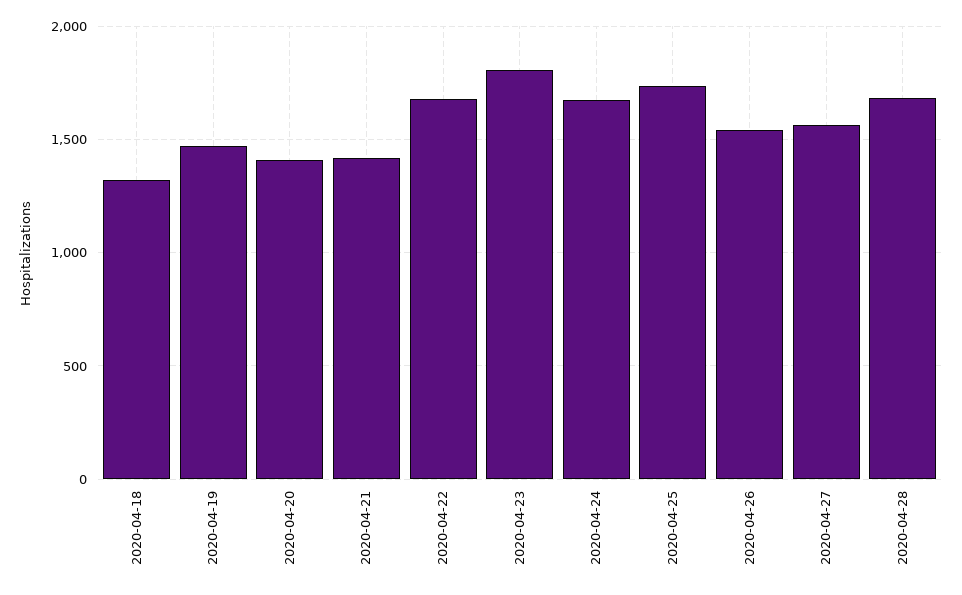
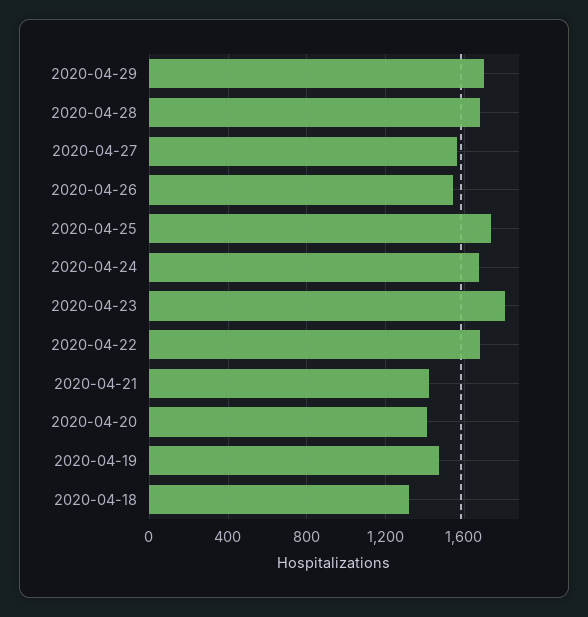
2020-04-29: none -> 1700

